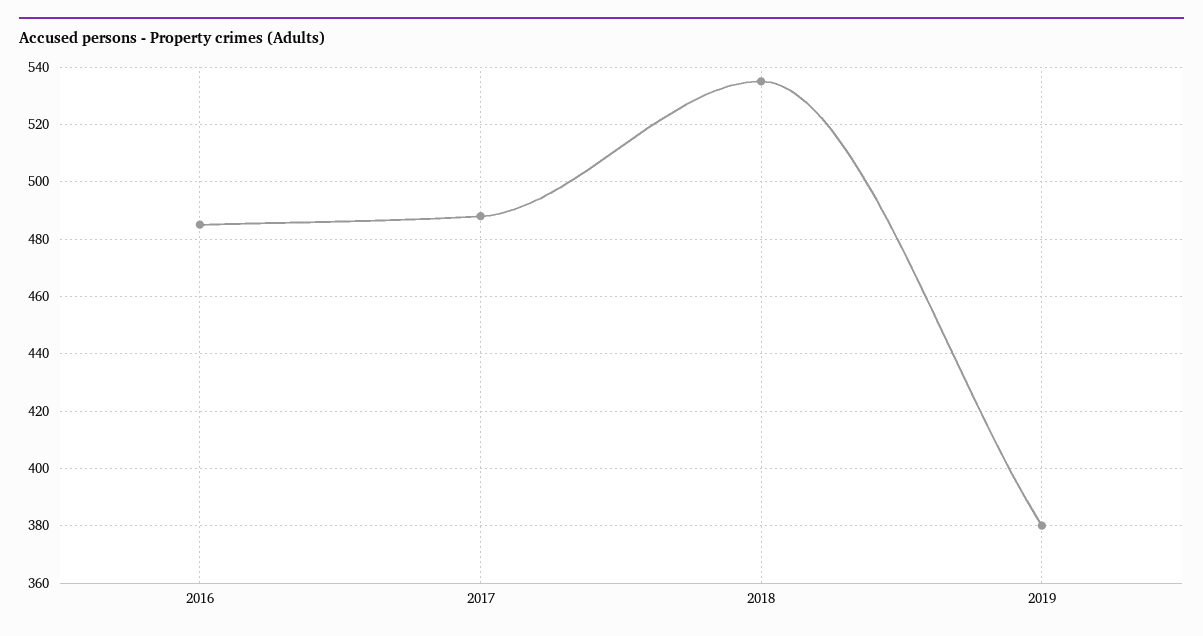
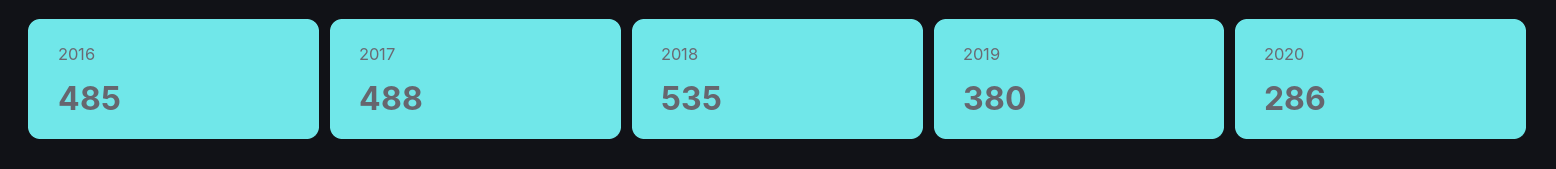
2020: none -> 286

